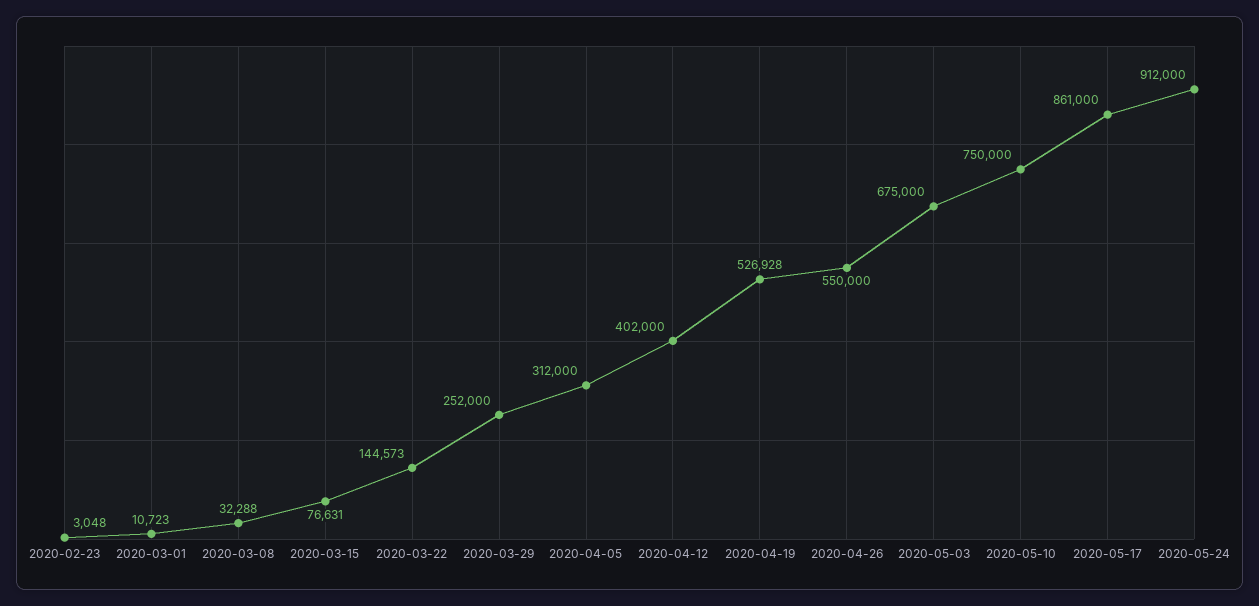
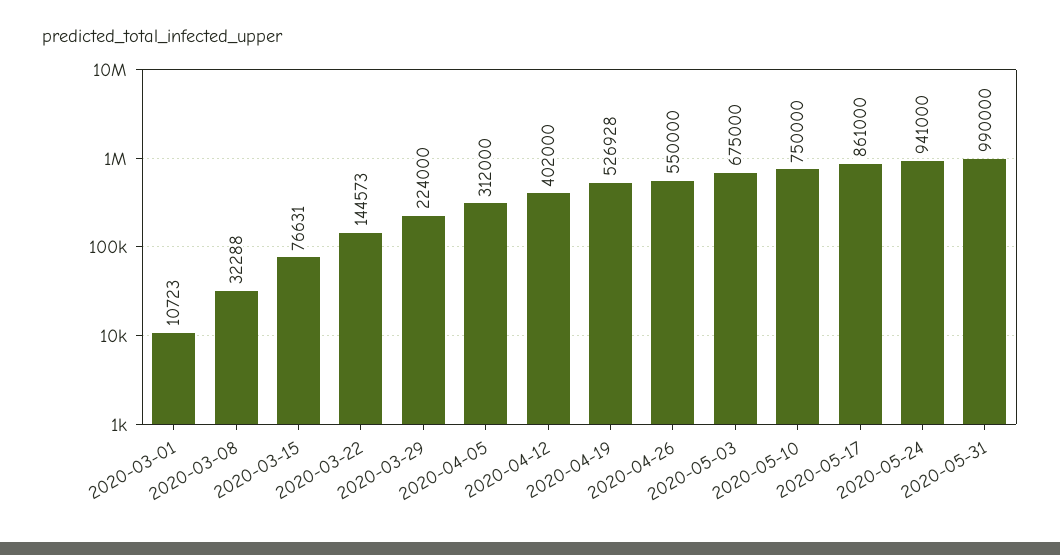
2020-02-23: 3048 -> none
2020-03-29: 252000 -> 224000
2020-05-24: 912000 -> 941000
2020-05-31: none -> 990000

